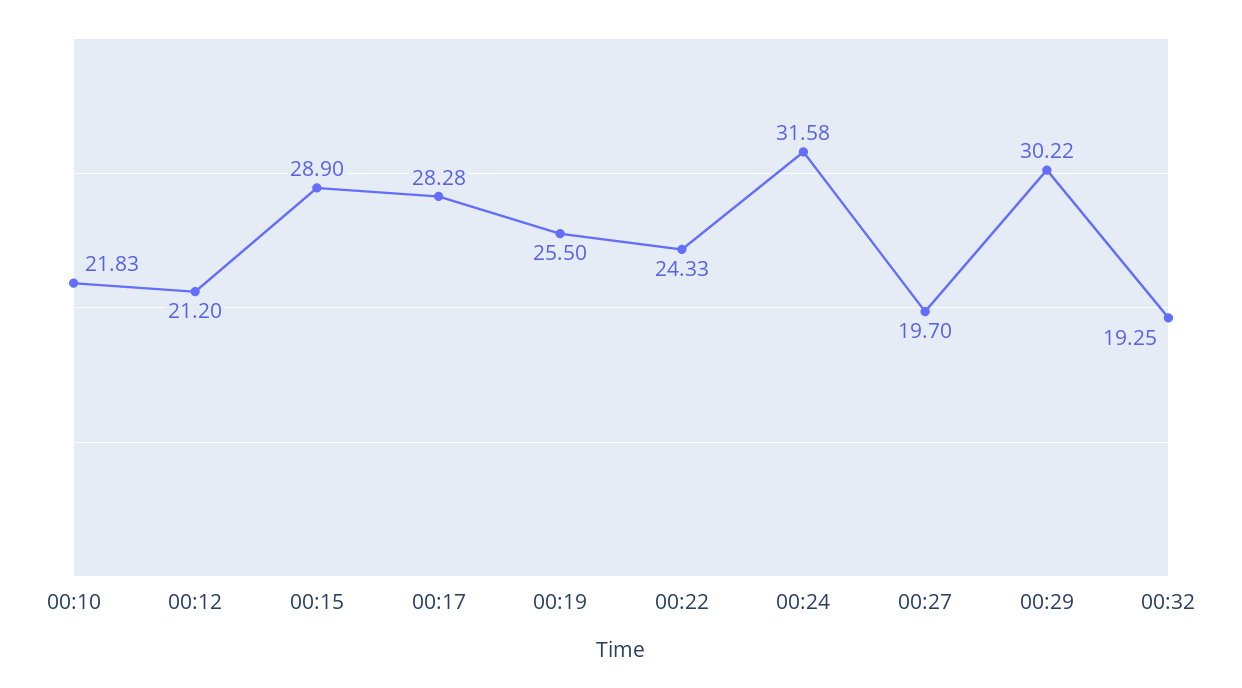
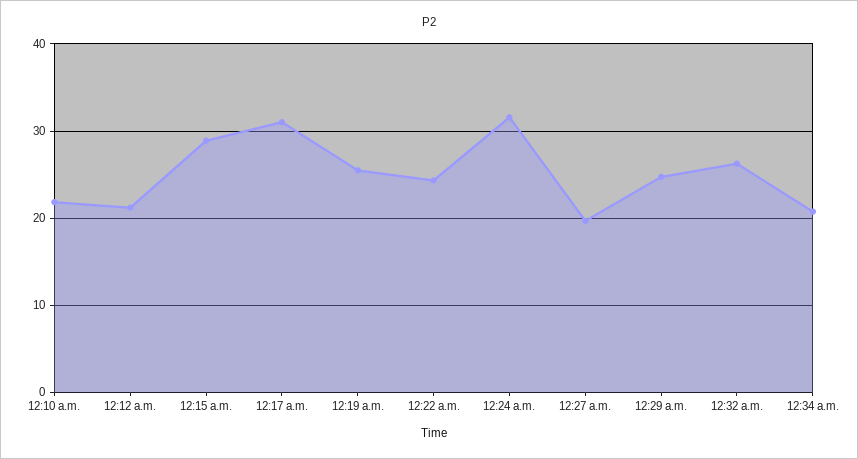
00:17: 28.28 -> 31
00:29: 30.22 -> 25
00:32: 19.25 -> 26
12:34 a.m.: none -> 21

